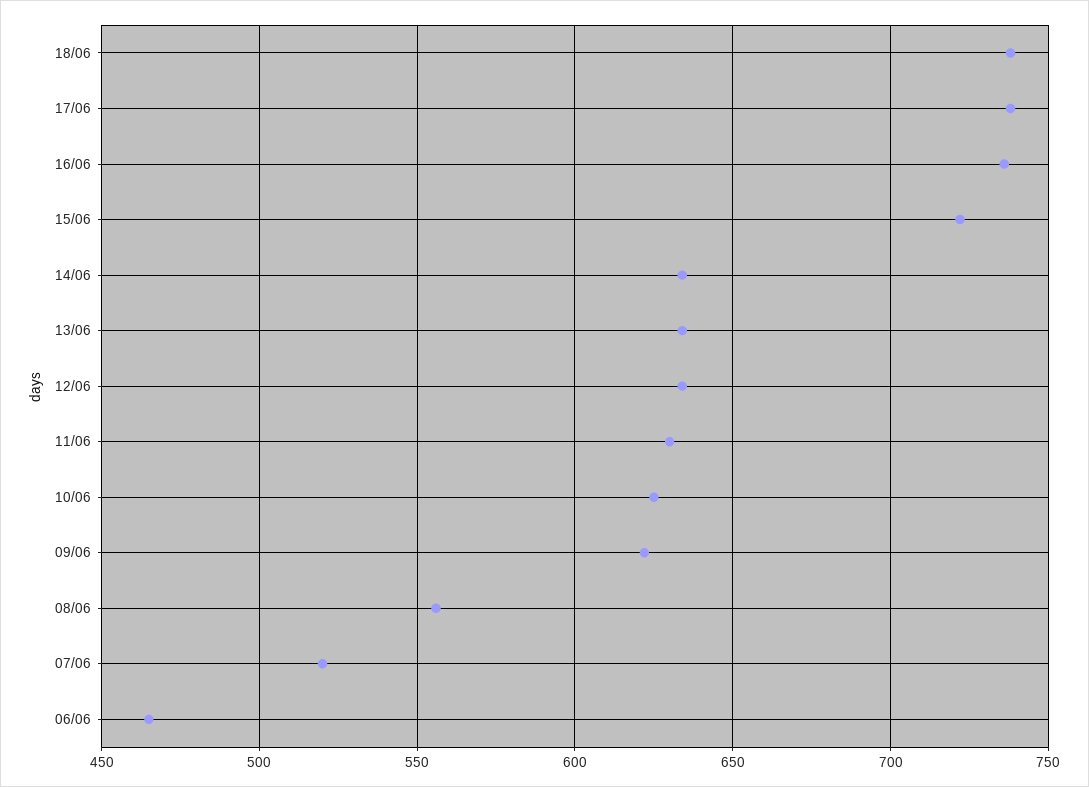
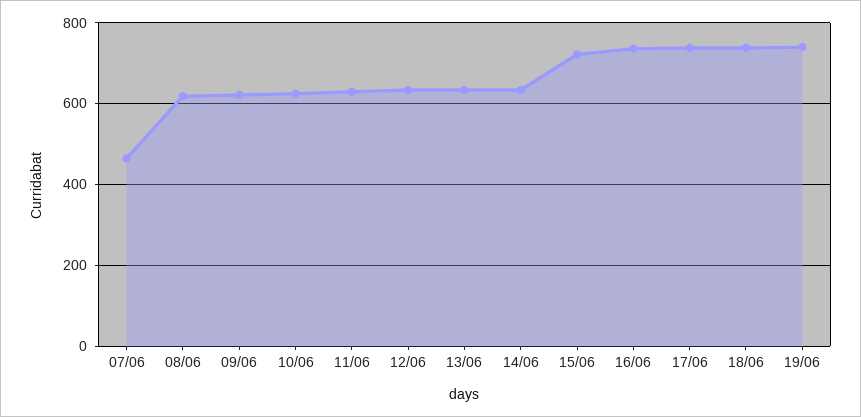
08/06: 555 -> 620
07/06: 520 -> 460
06/06: 465 -> none
19/06: none -> 740

